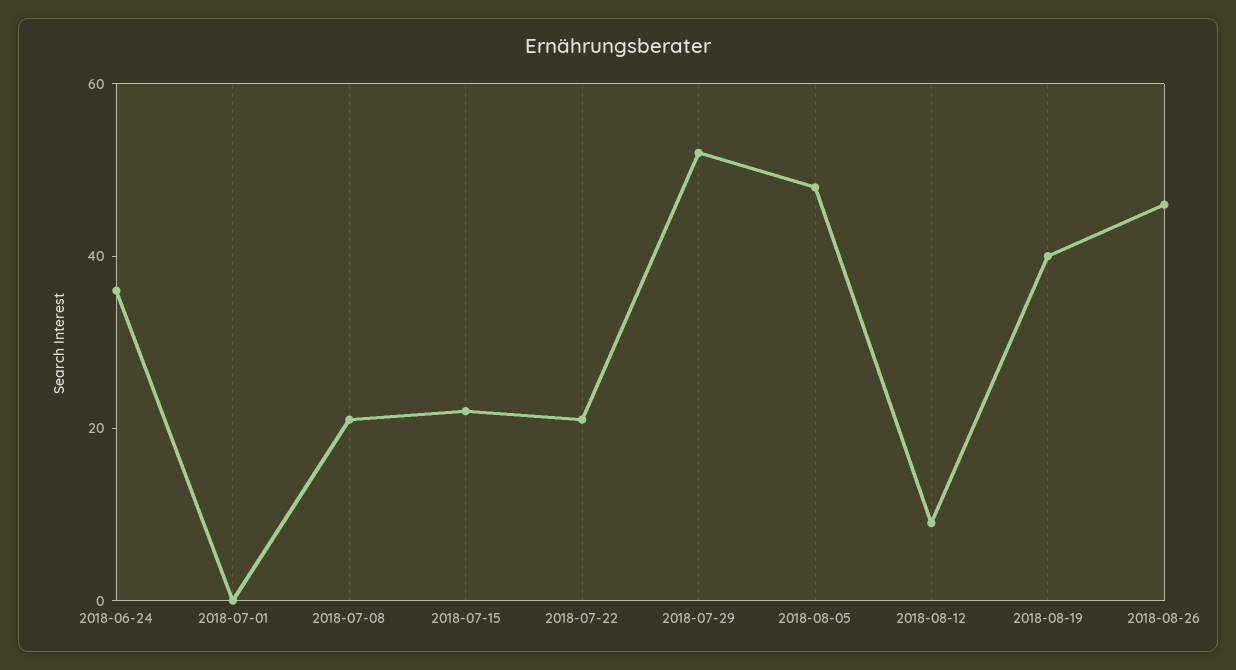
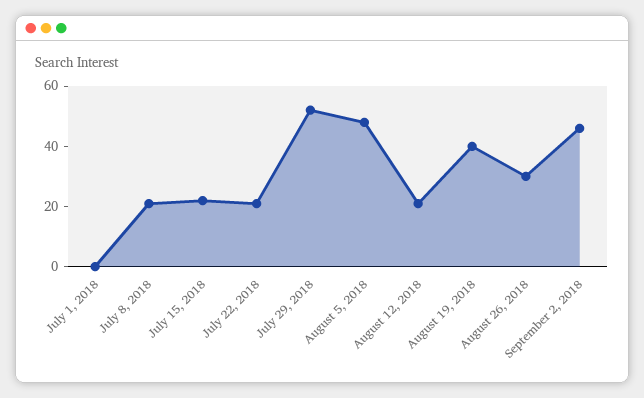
2018-06-24: 35 -> none
2018-08-12: 10 -> 20
2018-08-26: 45 -> 30
September 2, 2018: none -> 45

